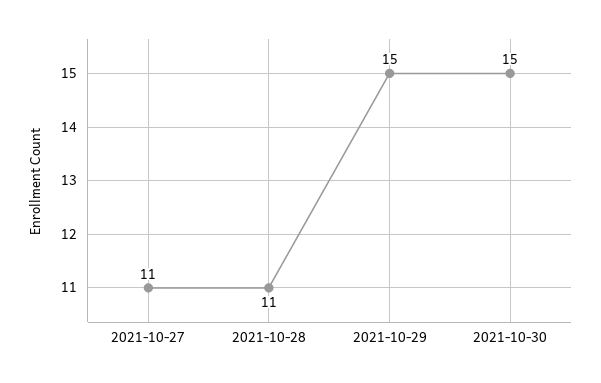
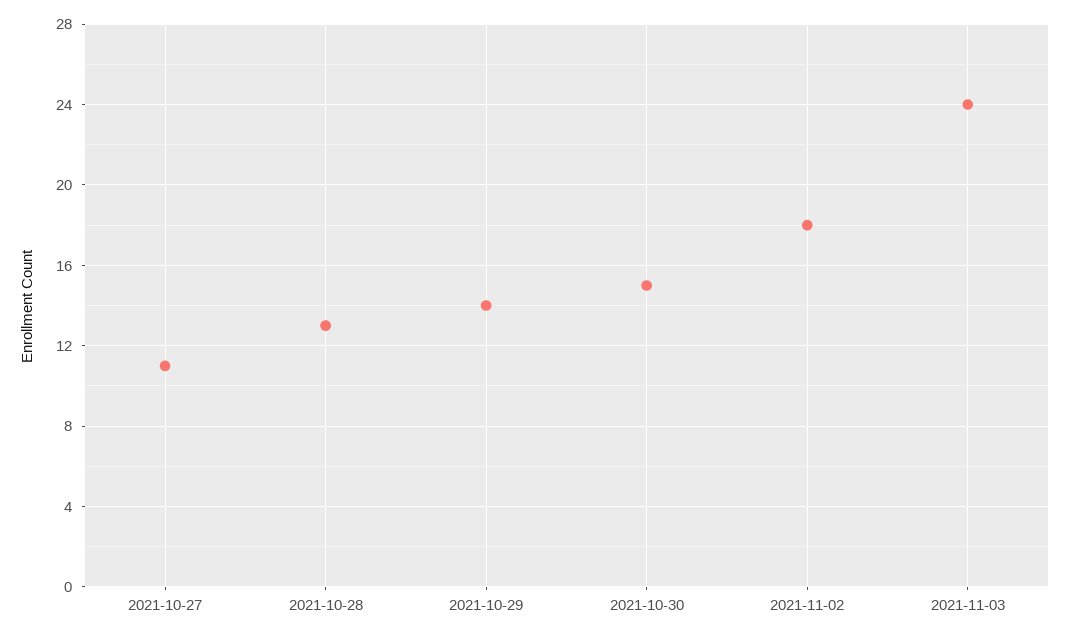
2021-10-28: 11 -> 13
2021-10-29: 15 -> 14
2021-11-02: none -> 18
2021-11-03: none -> 24

